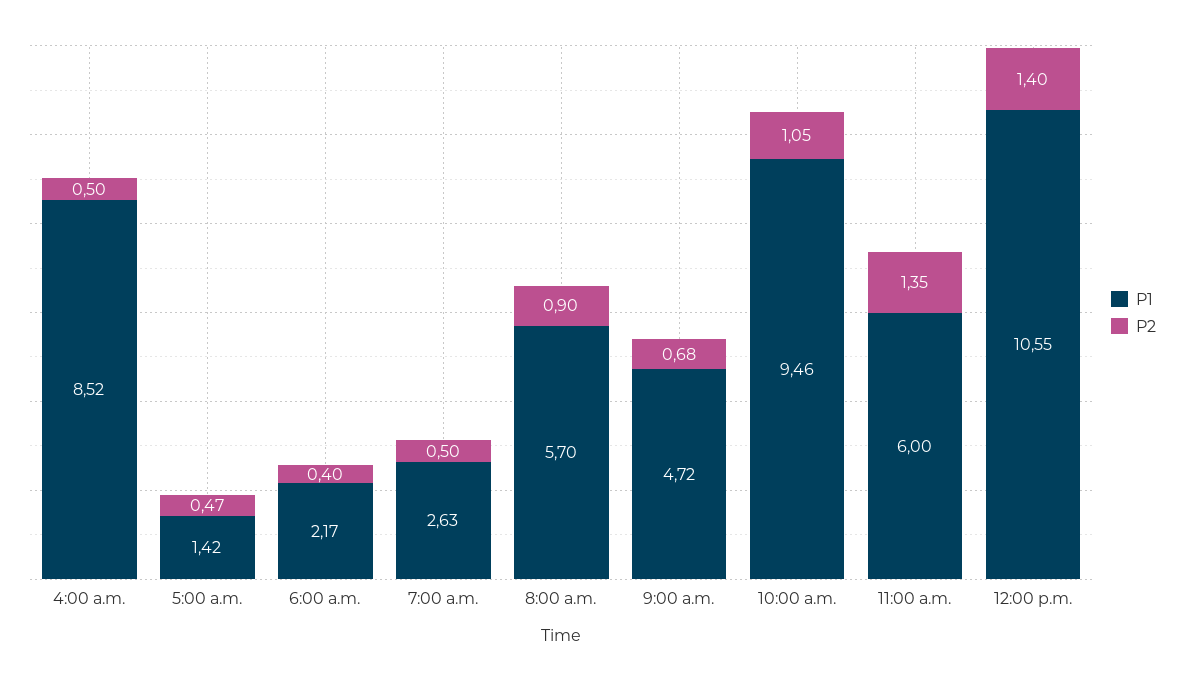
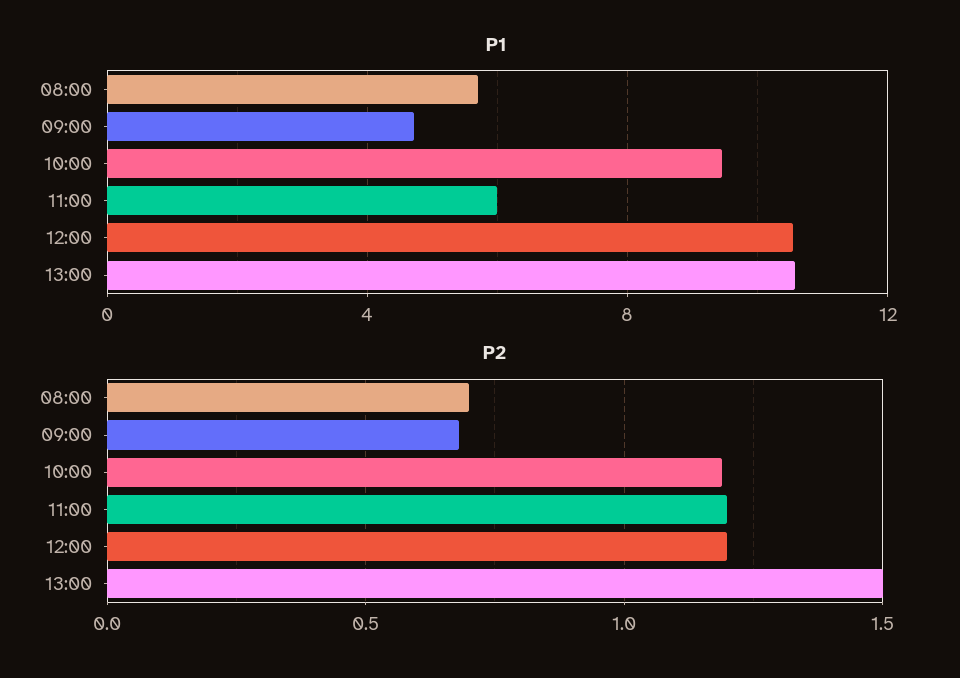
P1, 4:00 a.m.: 8.52 -> none
P2, 4:00 a.m.: 0.5 -> none
P1, 5:00 a.m.: 1.42 -> none
P2, 5:00 a.m.: 0.47 -> none
P1, 6:00 a.m.: 2.17 -> none
P2, 6:00 a.m.: 0.4 -> none
P1, 7:00 a.m.: 2.63 -> none
P2, 7:00 a.m.: 0.5 -> none
P2, 8:00 a.m.: 0.9 -> 0.7
P2, 10:00 a.m.: 1.05 -> 1.2
P2, 11:00 a.m.: 1.35 -> 1.2
P2, 12:00 p.m.: 1.4 -> 1.2
P1, 13:00: none -> 10.5
P2, 13:00: none -> 1.5

